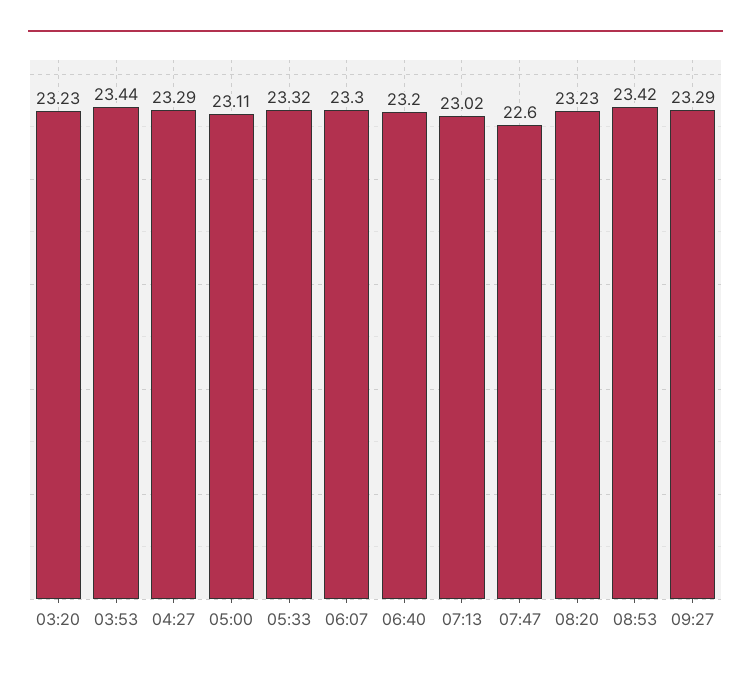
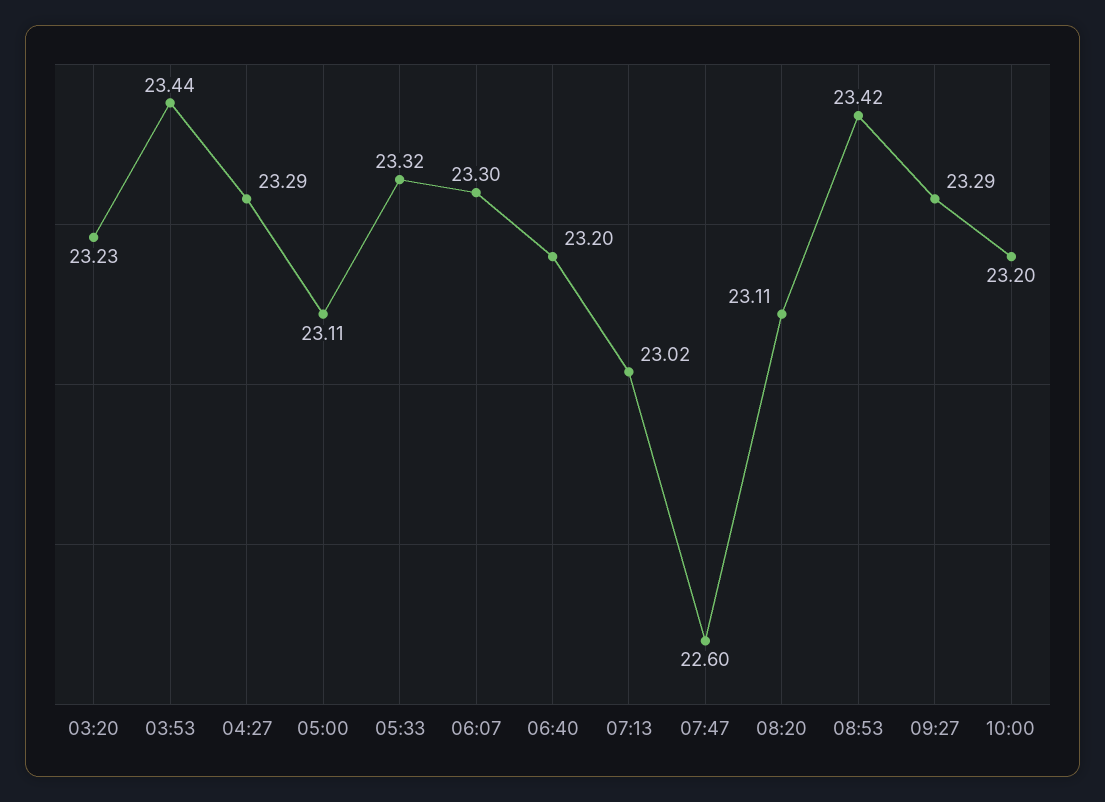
08:20: 23.23 -> 23.11
10:00: none -> 23.2

